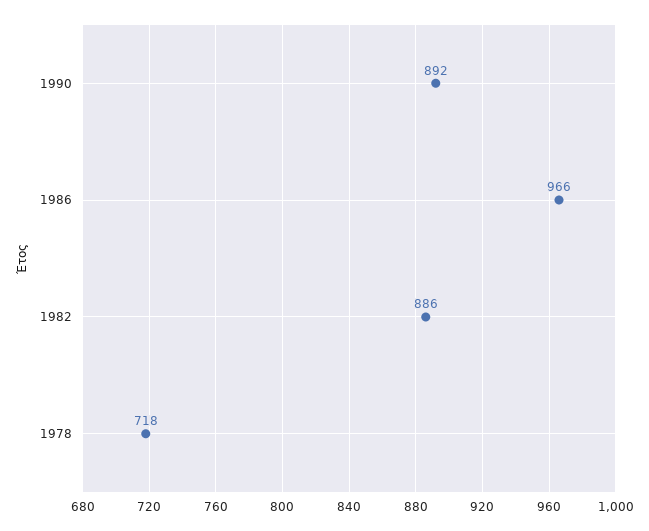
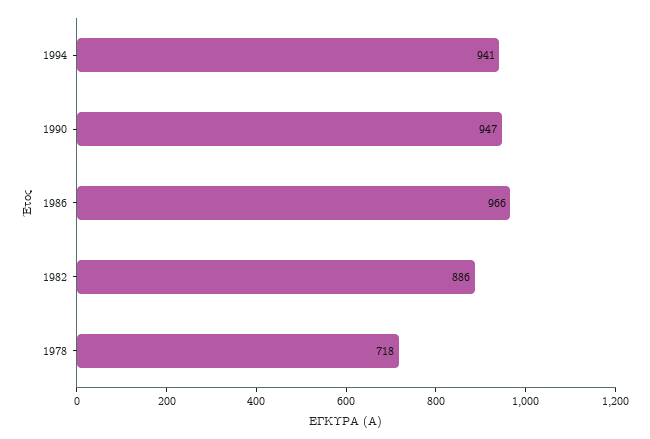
1990: 892 -> 947
1994: none -> 941

